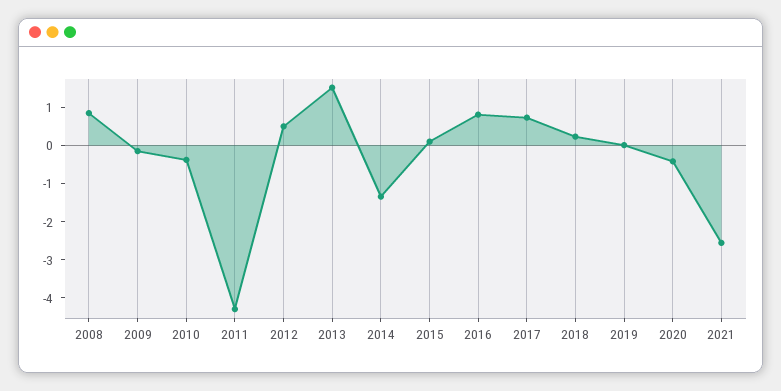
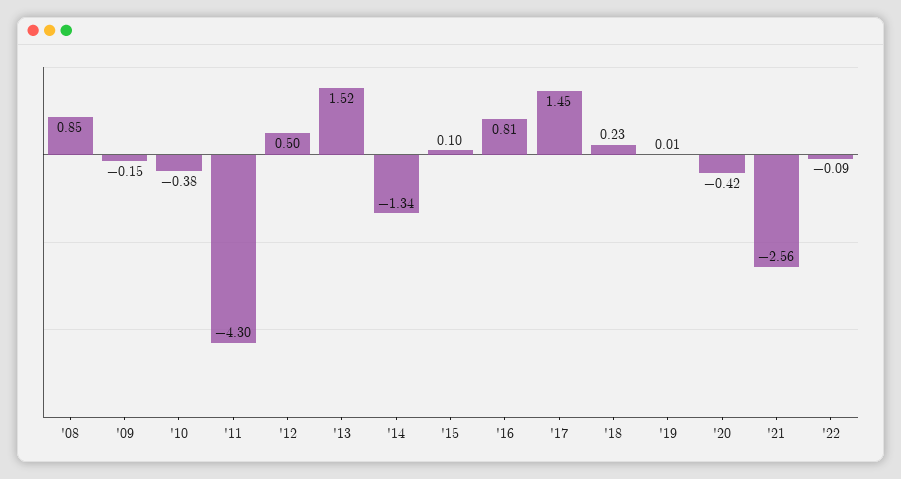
2017: 0.75 -> 1.45
'22: none -> -0.09

